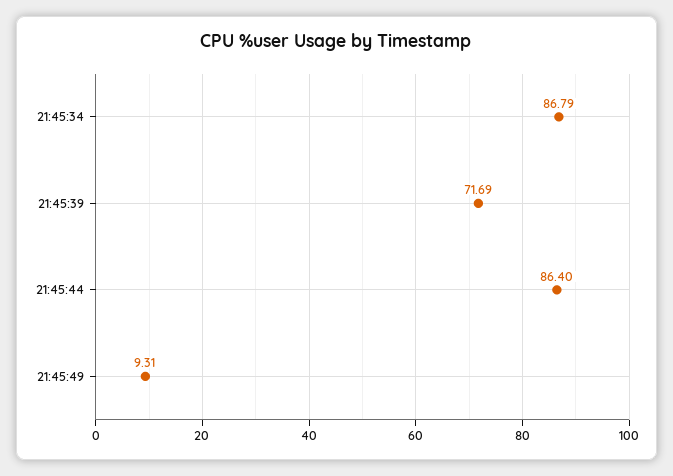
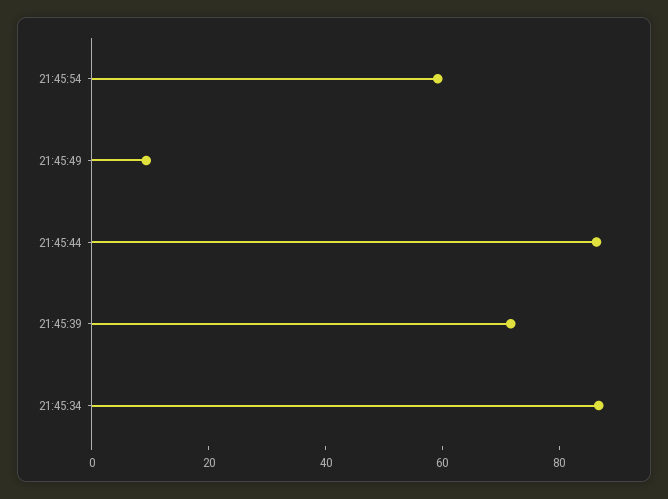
21:45:54: none -> 60

